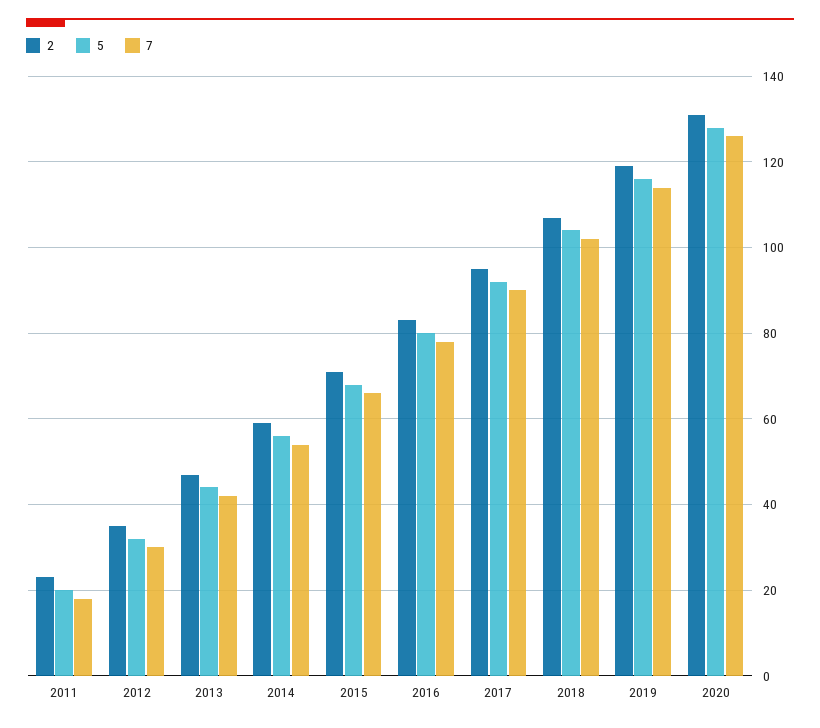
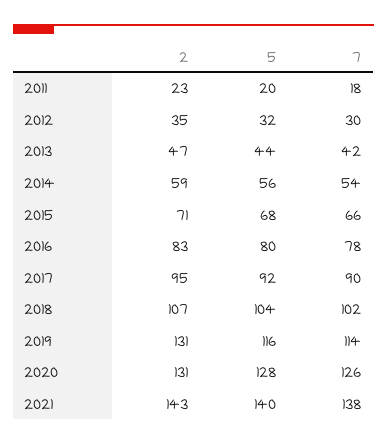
2, 2019: 120 -> 131
2, 2021: none -> 143
5, 2021: none -> 140
7, 2021: none -> 138

